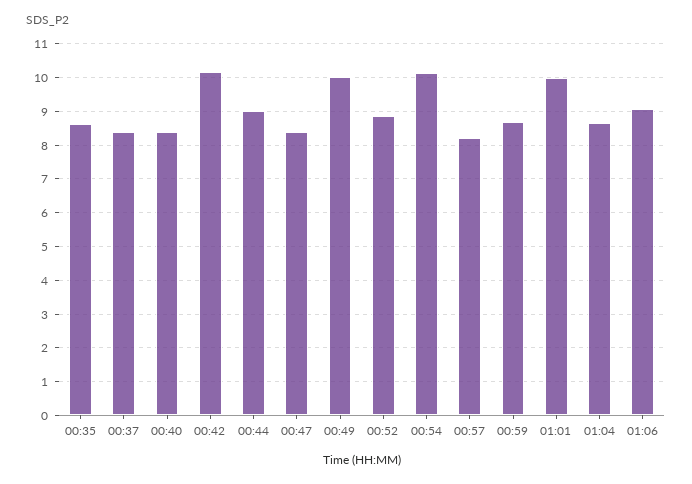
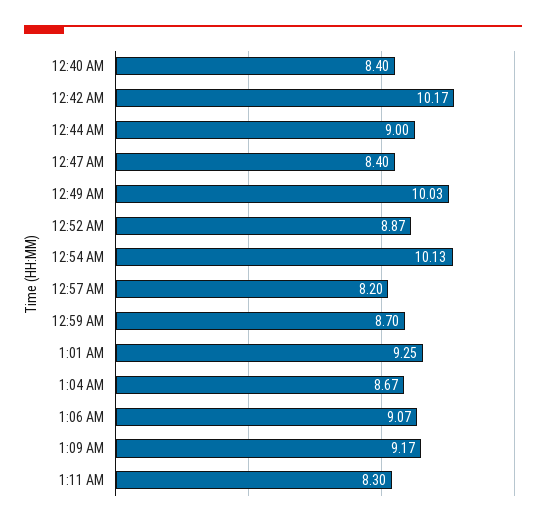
00:35: 8.6 -> none
00:37: 8.4 -> none
01:01: 10 -> 9.25
1:09 AM: none -> 9.17
1:11 AM: none -> 8.3

